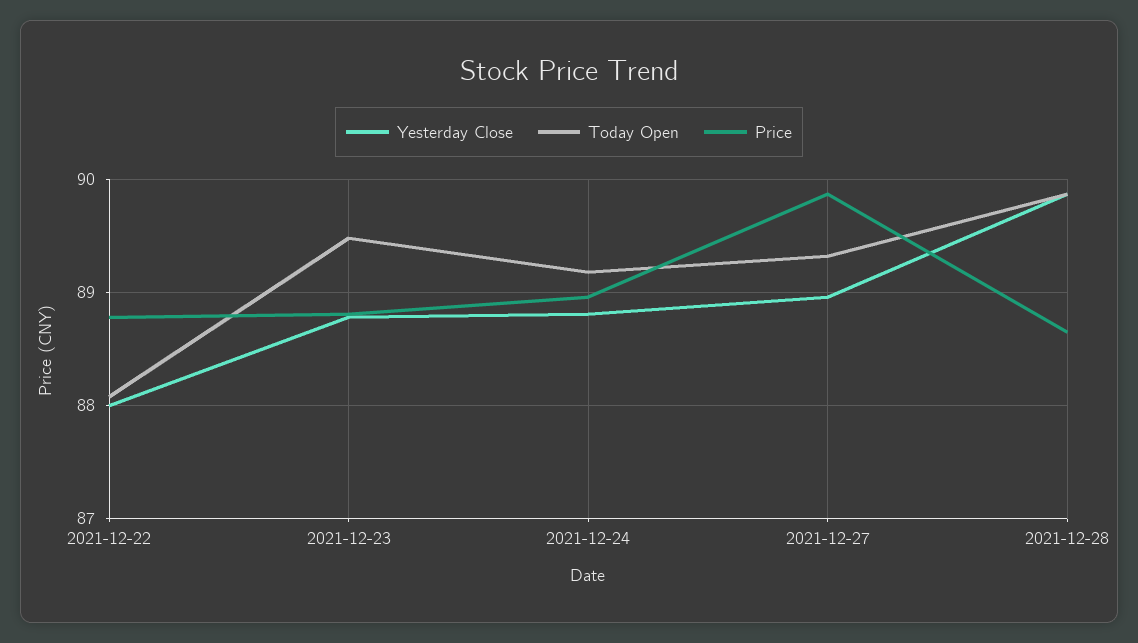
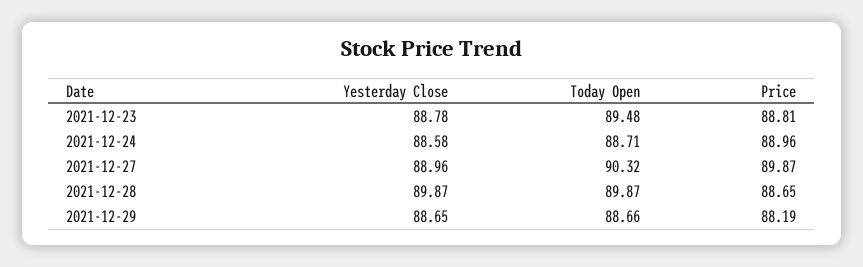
Yesterday Close, 2021-12-22: 88 -> none
Today Open, 2021-12-22: 88.1 -> none
Price, 2021-12-22: 88.8 -> none
Yesterday Close, 2021-12-24: 88.8 -> 88.58
Today Open, 2021-12-24: 89.2 -> 88.71
Today Open, 2021-12-27: 89.3 -> 90.32
Yesterday Close, 2021-12-29: none -> 88.65
Today Open, 2021-12-29: none -> 88.66
Price, 2021-12-29: none -> 88.19

